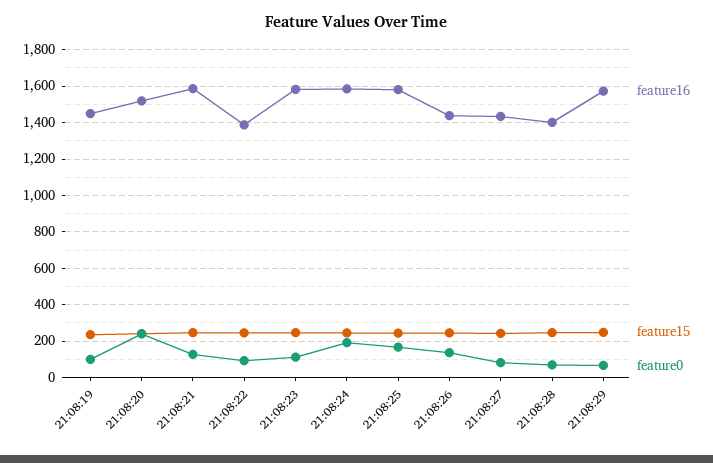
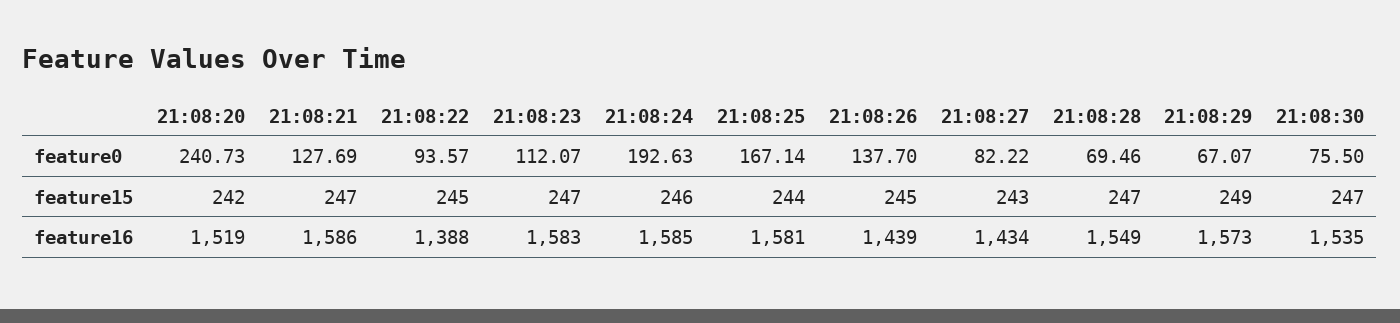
feature16, 21:08:19: 1450 -> none
feature15, 21:08:19: 250 -> none
feature0, 21:08:19: 100 -> none
feature16, 21:08:28: 1400 -> 1549
feature0, 21:08:30: none -> 75.5
feature15, 21:08:30: none -> 247
feature16, 21:08:30: none -> 1535

